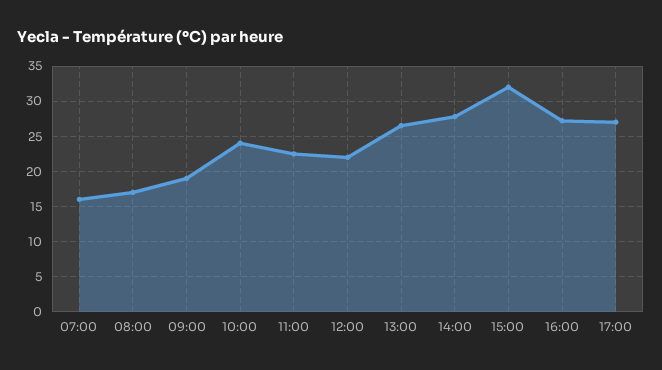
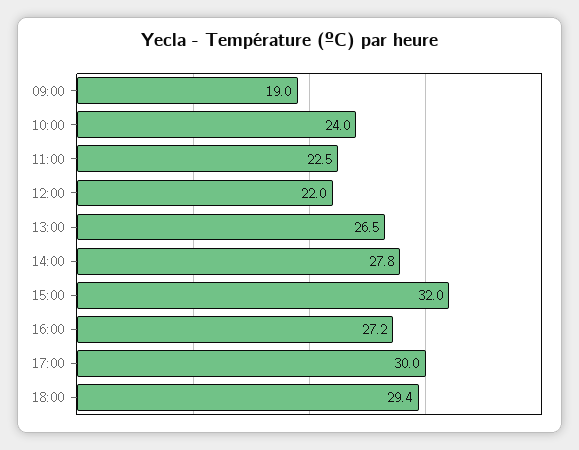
07:00: 16 -> none
08:00: 17 -> none
17:00: 27 -> 30
18:00: none -> 29.4

